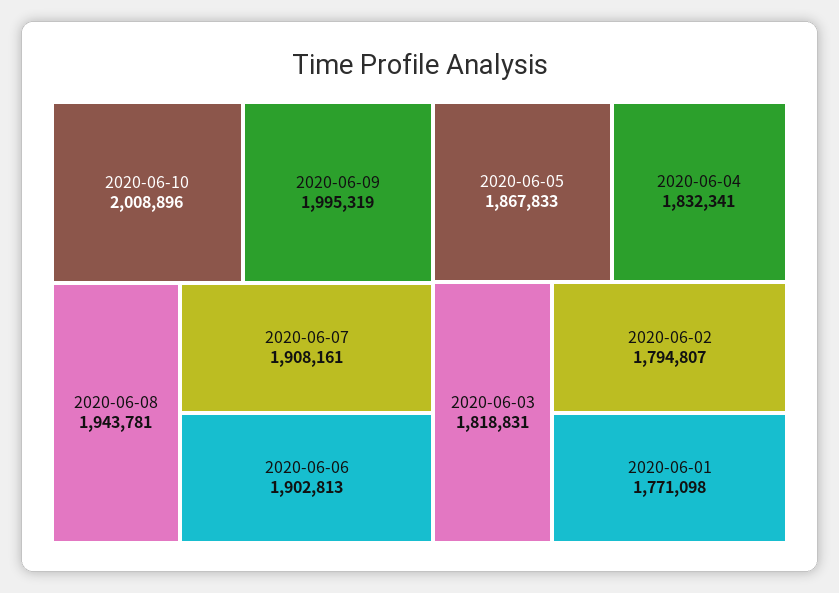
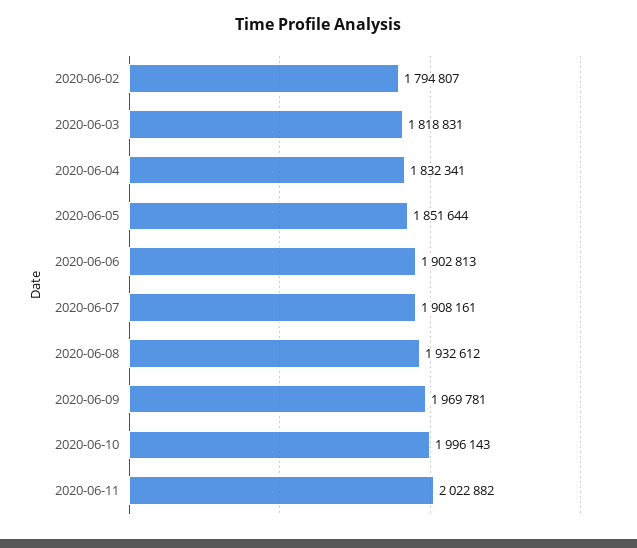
2020-06-10: 2008896 -> 1996143
2020-06-09: 1995319 -> 1969781
2020-06-08: 1943781 -> 1932612
2020-06-05: 1867833 -> 1851644
2020-06-01: 1771098 -> none
2020-06-11: none -> 2022882

